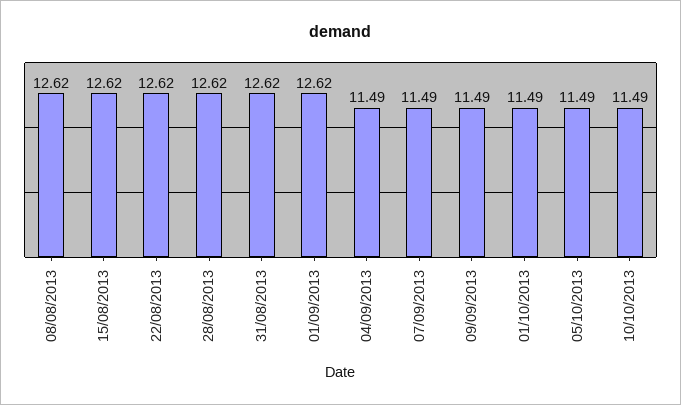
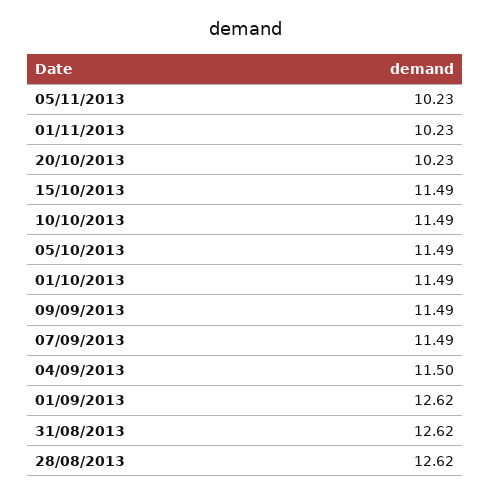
08/08/2013: 12.62 -> none
15/08/2013: 12.62 -> none
22/08/2013: 12.62 -> none
04/09/2013: 11.49 -> 11.5
05/11/2013: none -> 10.23
01/11/2013: none -> 10.23
20/10/2013: none -> 10.23
15/10/2013: none -> 11.49

